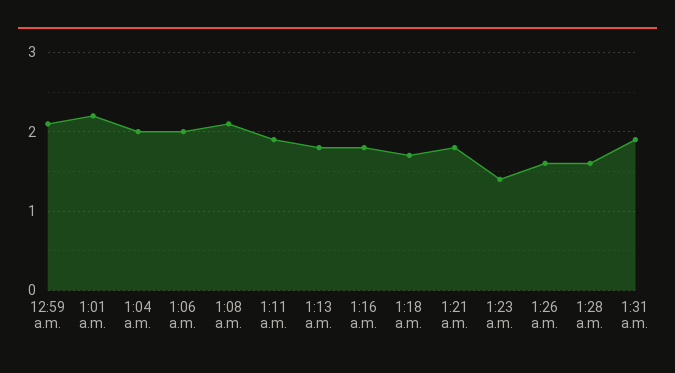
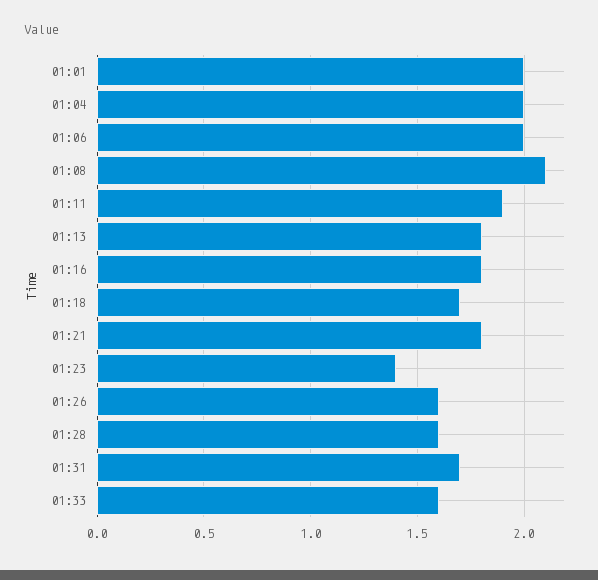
12:59 a.m.: 2.1 -> none
1:01 a.m.: 2.2 -> 2
1:31 a.m.: 1.9 -> 1.7
01:33: none -> 1.6

